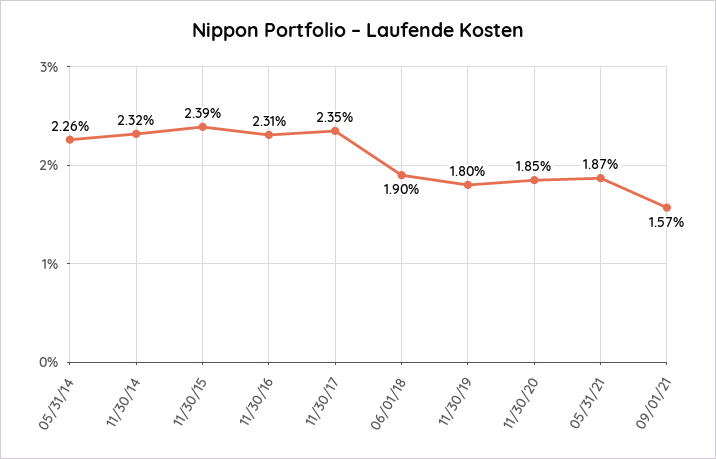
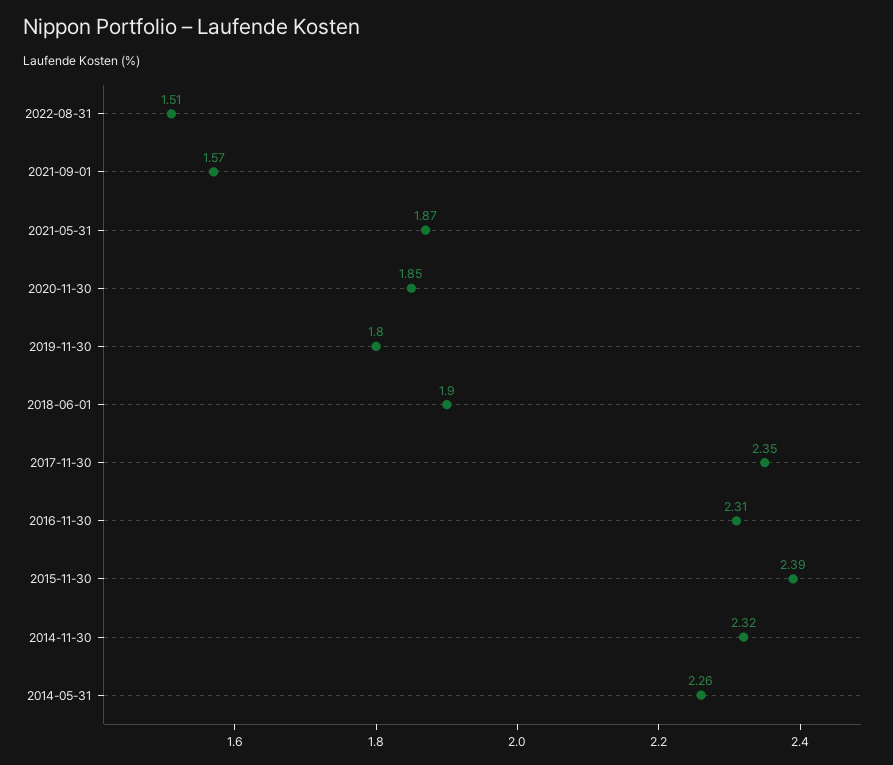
2022-08-31: none -> 1.51

